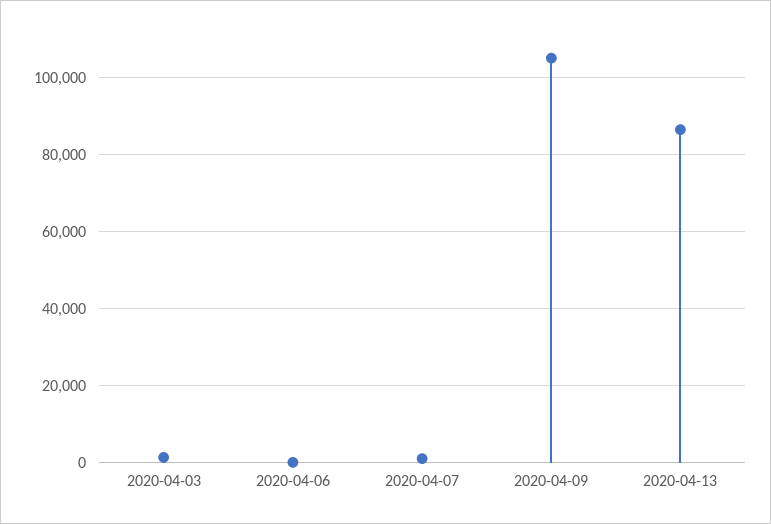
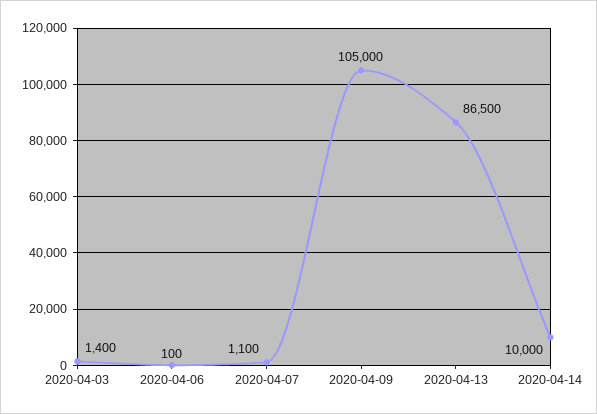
2020-04-14: none -> 10000

